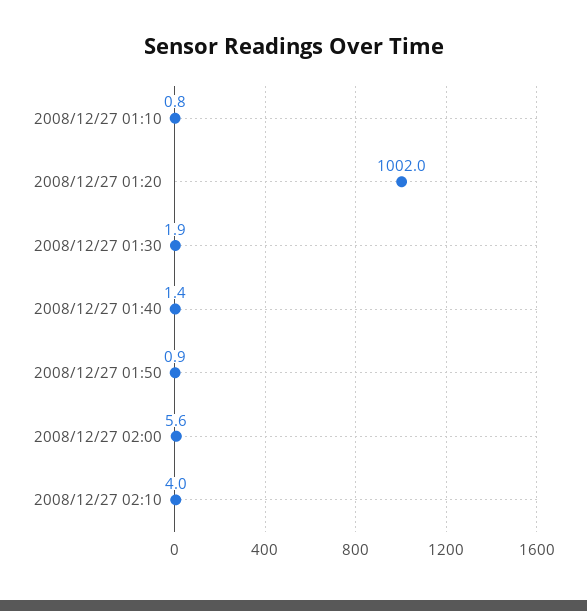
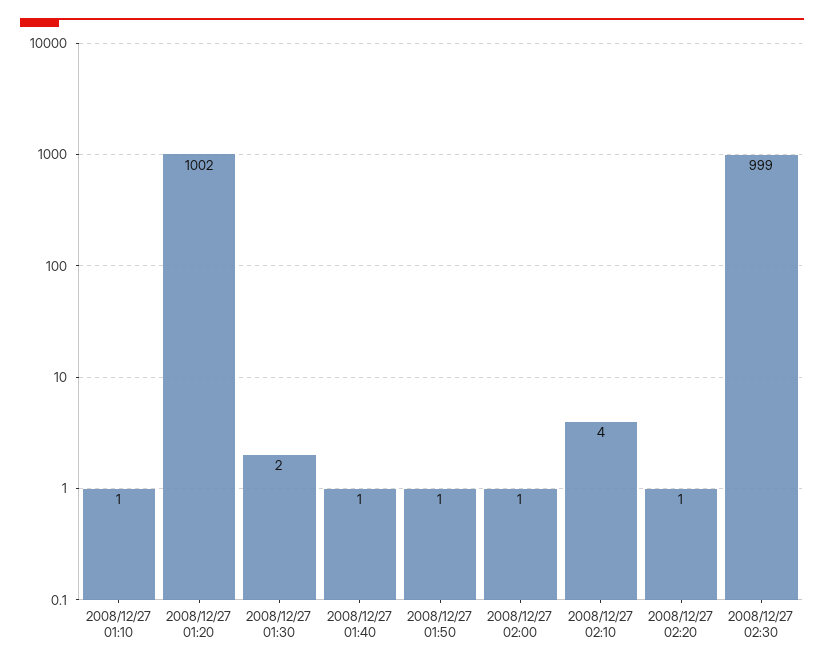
2008/12/27 02:00: 5.6 -> 1
2008/12/27 02:20: none -> 1
2008/12/27 02:30: none -> 999

